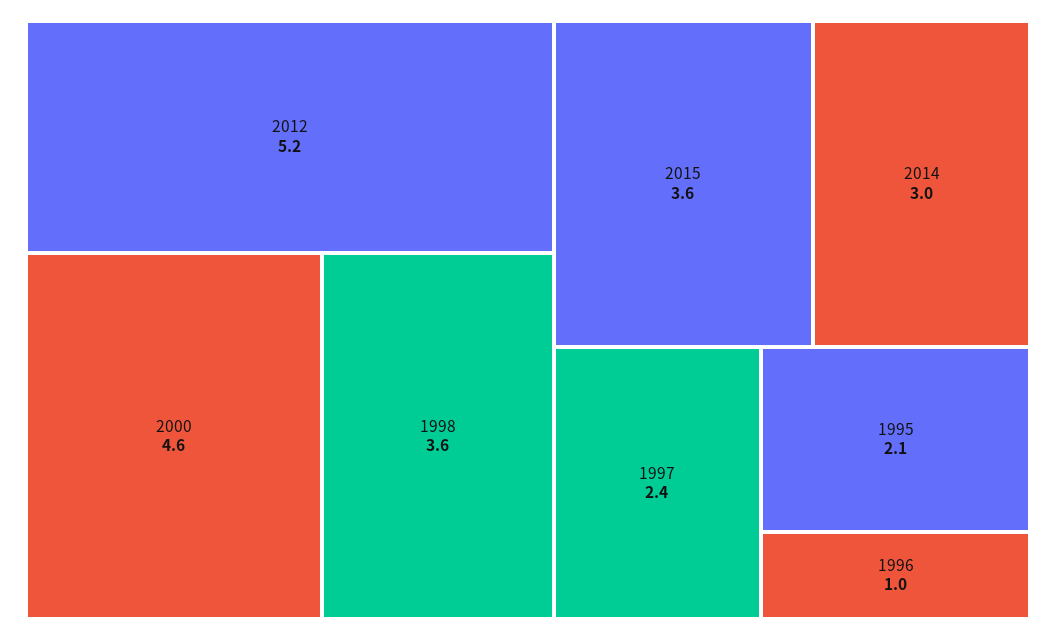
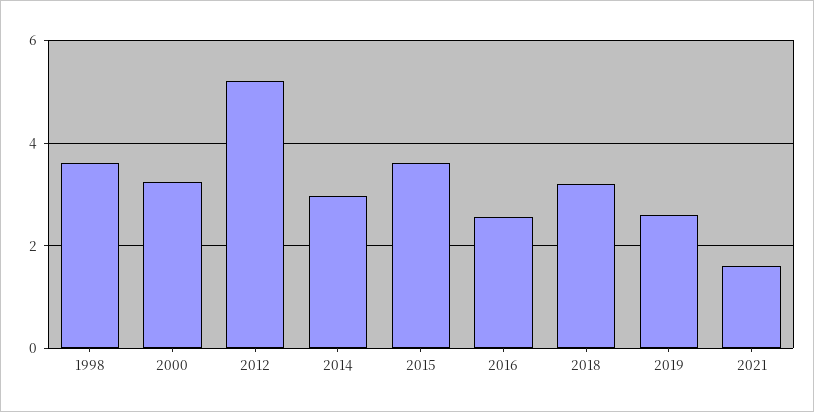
2000: 4.6 -> 3.2
1997: 2.4 -> none
1995: 2.1 -> none
1996: 1 -> none
2016: none -> 2.6
2018: none -> 3.2
2019: none -> 2.6
2021: none -> 1.6

